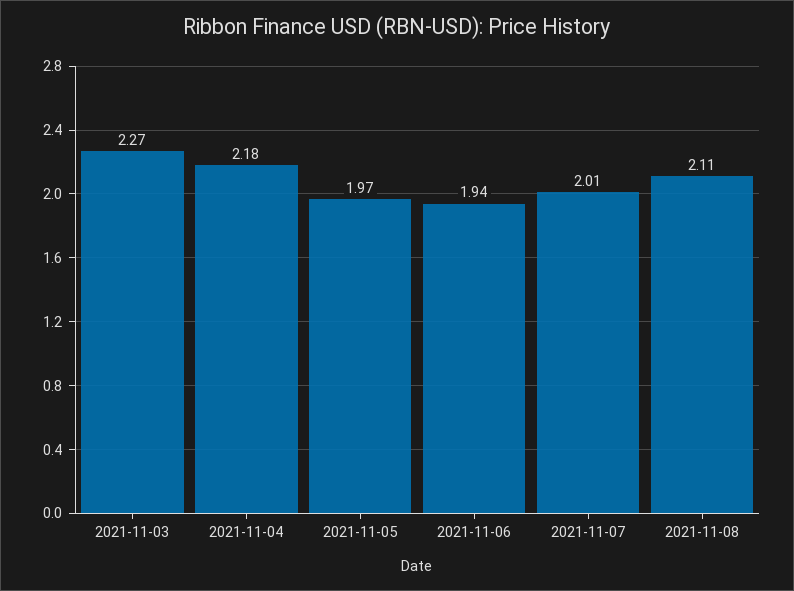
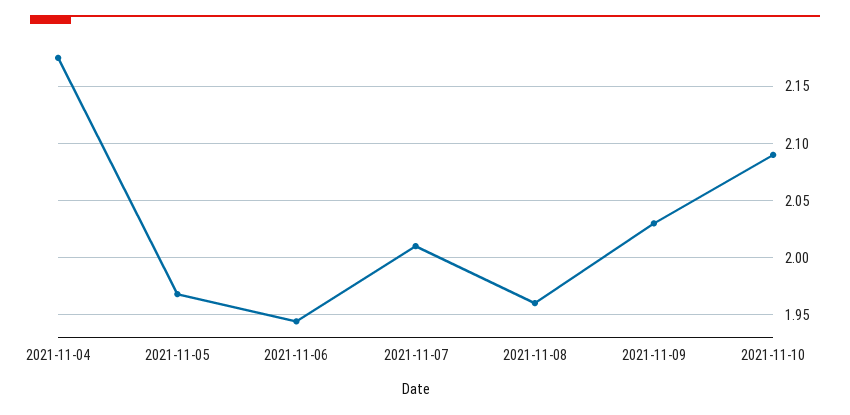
2021-11-03: 2.27 -> none
2021-11-08: 2.11 -> 1.96
2021-11-09: none -> 2.03
2021-11-10: none -> 2.09

